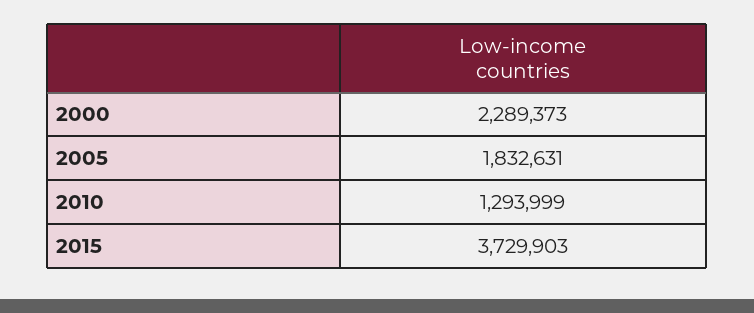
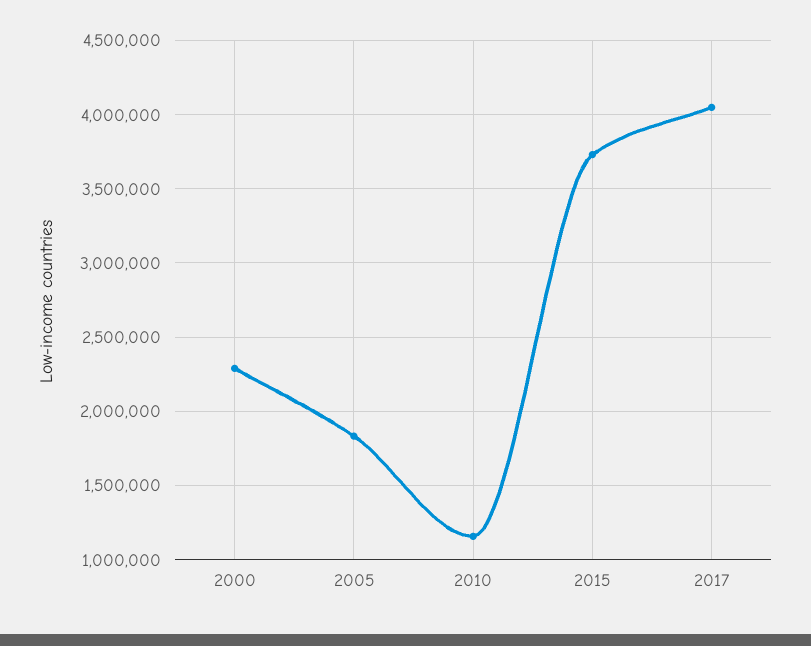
2010: 1293999 -> 1150000
2017: none -> 4050000

